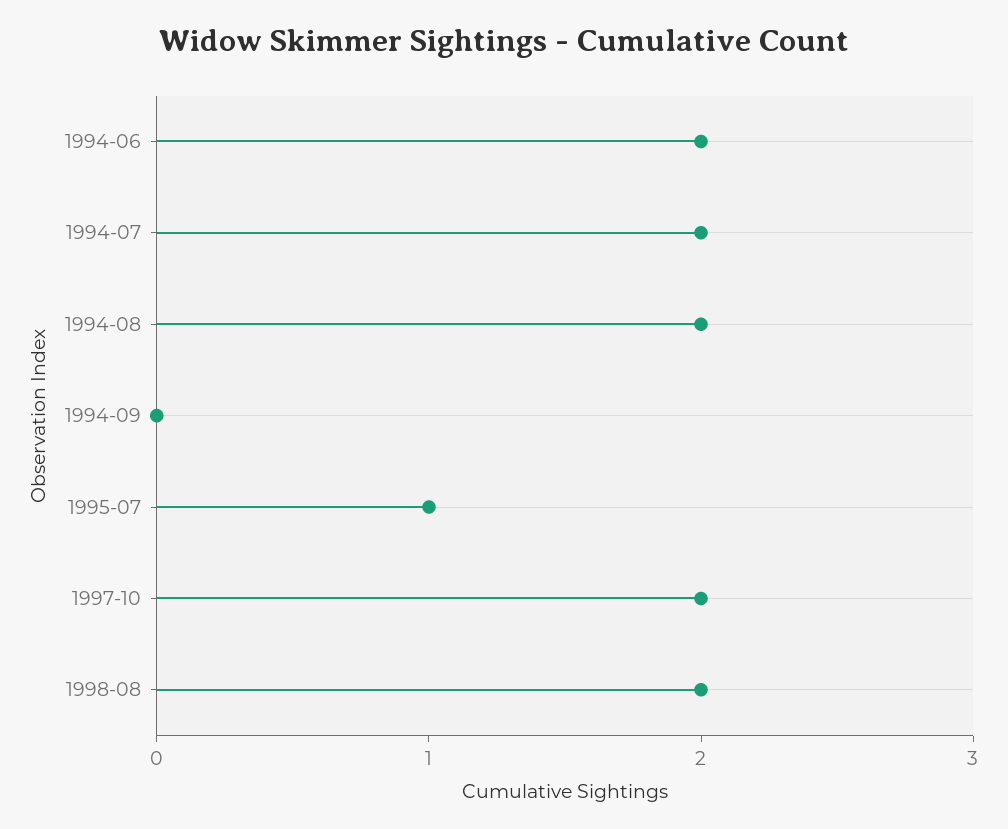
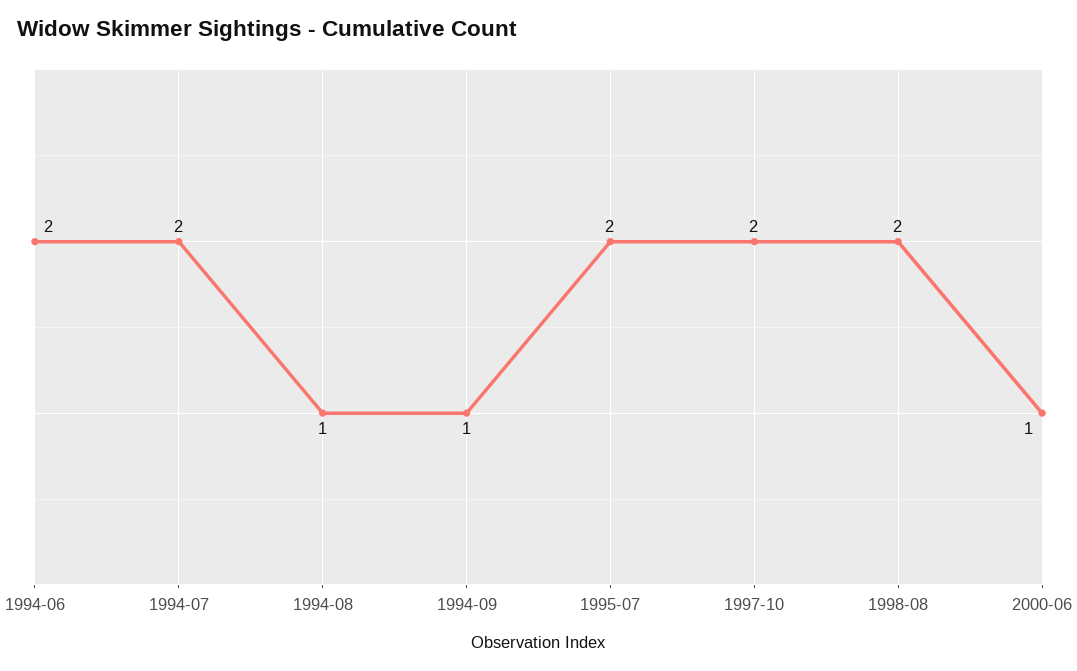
1994-08: 2 -> 1
1994-09: 0 -> 1
1995-07: 1 -> 2
2000-06: none -> 1

